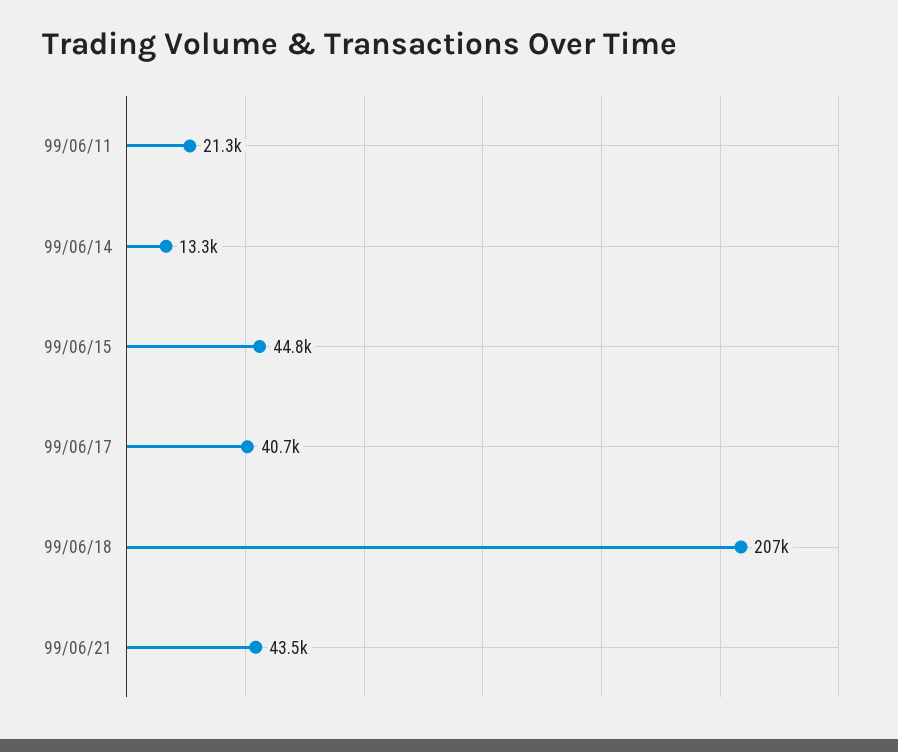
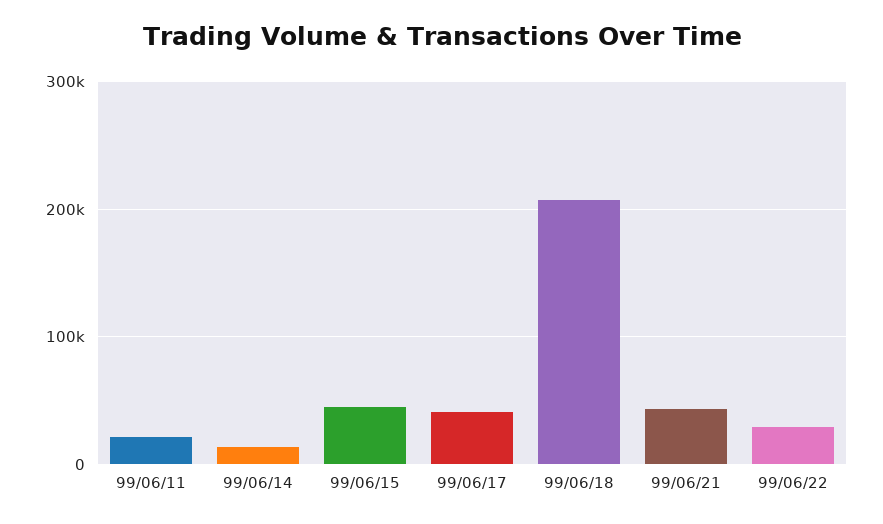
99/06/22: none -> 30000

